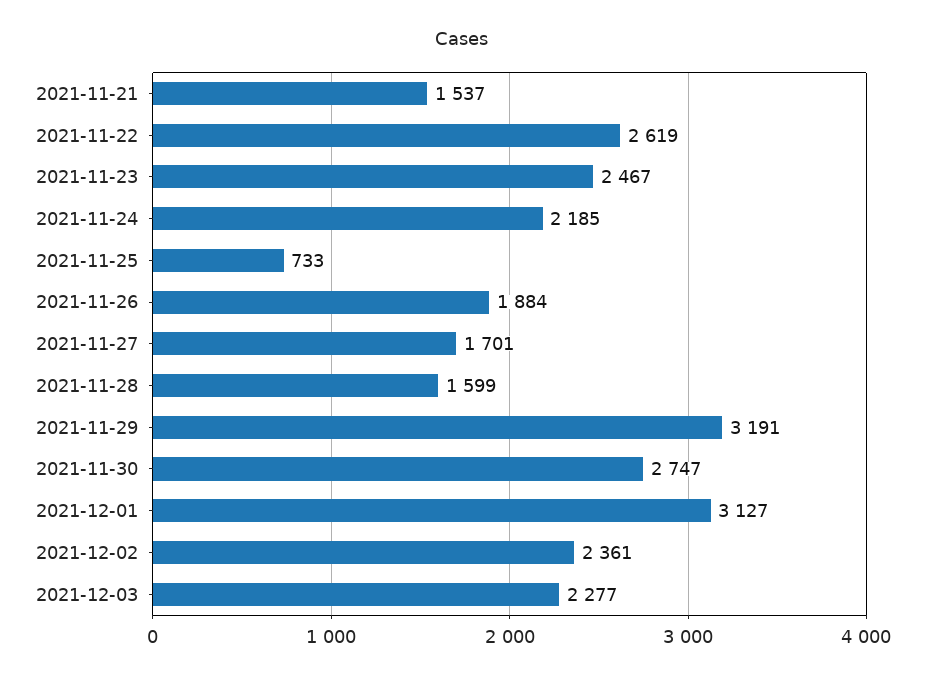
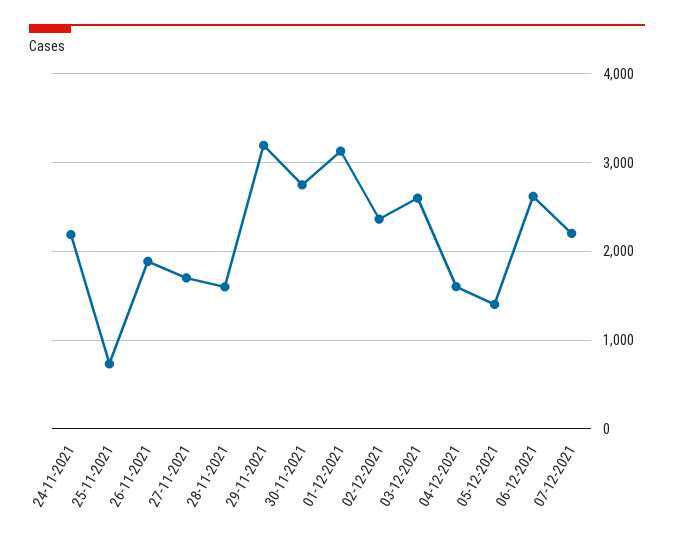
2021-11-21: 1537 -> none
2021-11-22: 2619 -> none
2021-11-23: 2467 -> none
2021-12-03: 2277 -> 2600
04-12-2021: none -> 1600
05-12-2021: none -> 1400
06-12-2021: none -> 2600
07-12-2021: none -> 2200

